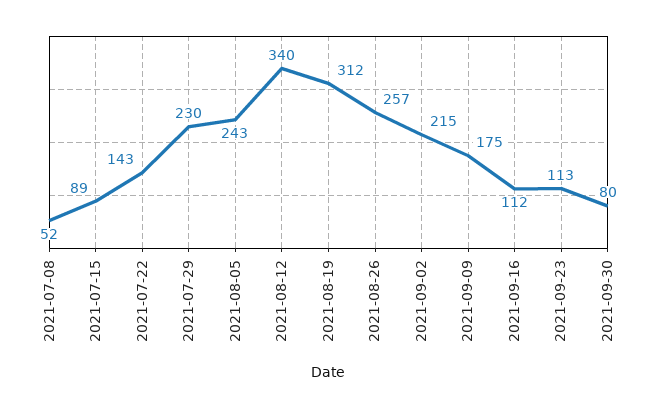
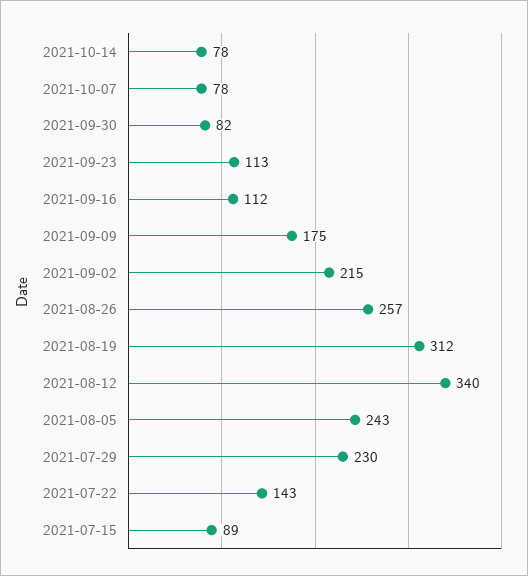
2021-07-08: 52 -> none
2021-09-30: 80 -> 82
2021-10-14: none -> 78
2021-10-07: none -> 78

